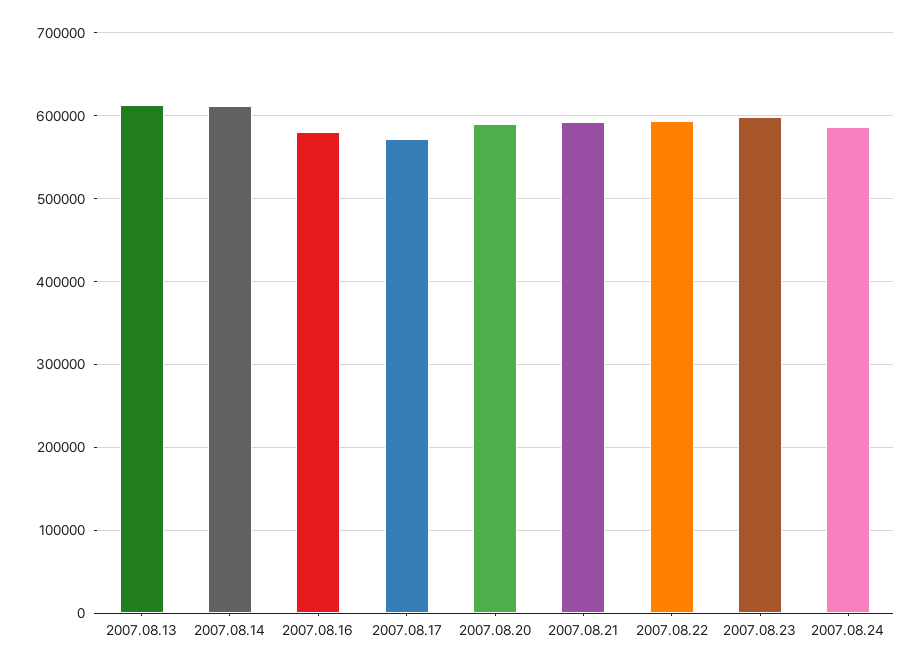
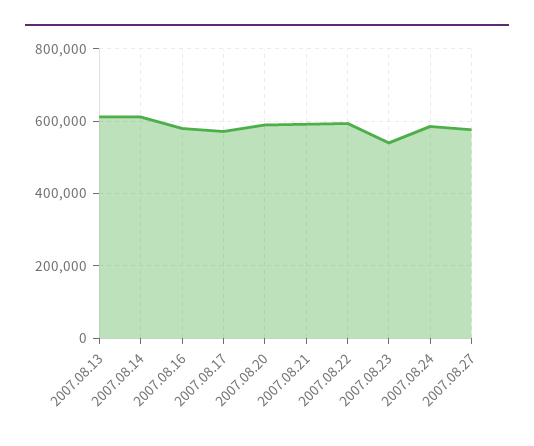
2007.08.23: 600000 -> 540000
2007.08.27: none -> 580000

